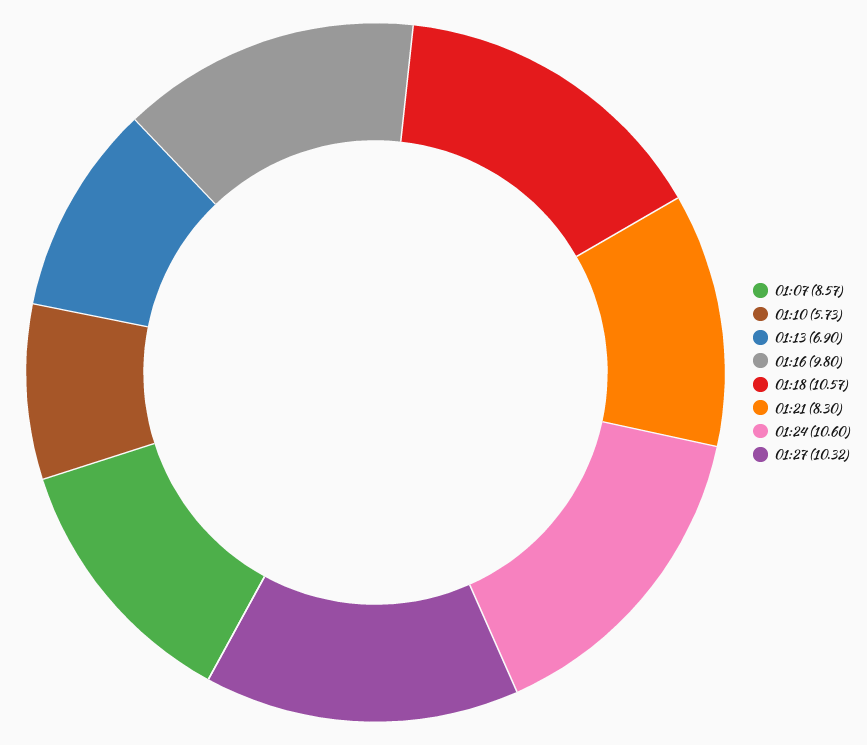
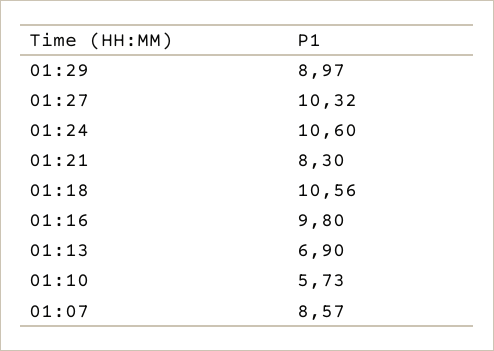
01:18: 10.57 -> 10.56
01:29: none -> 8.97

